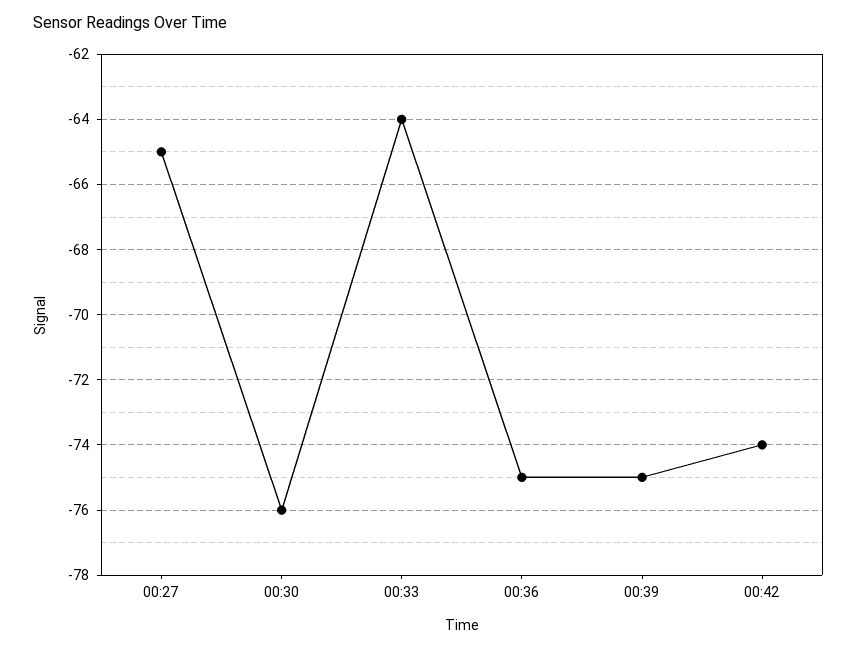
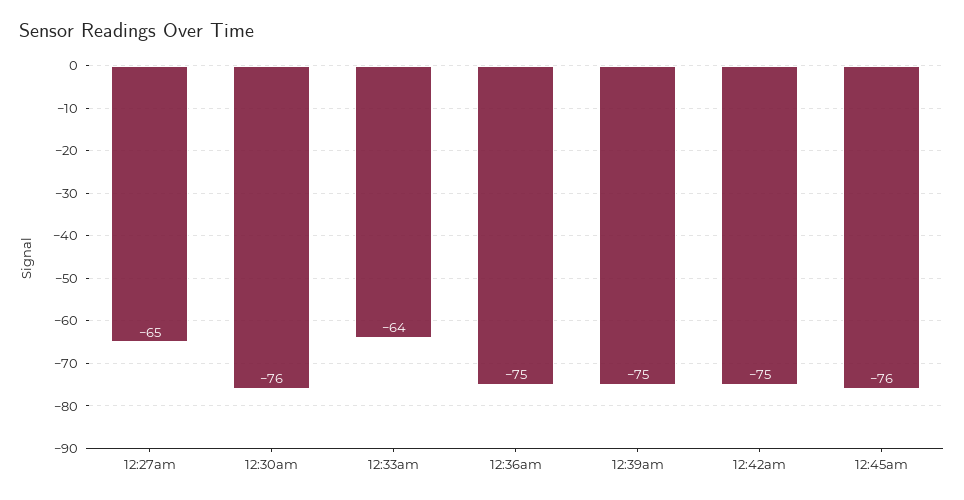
00:42: -74 -> -75
12:45am: none -> -76

